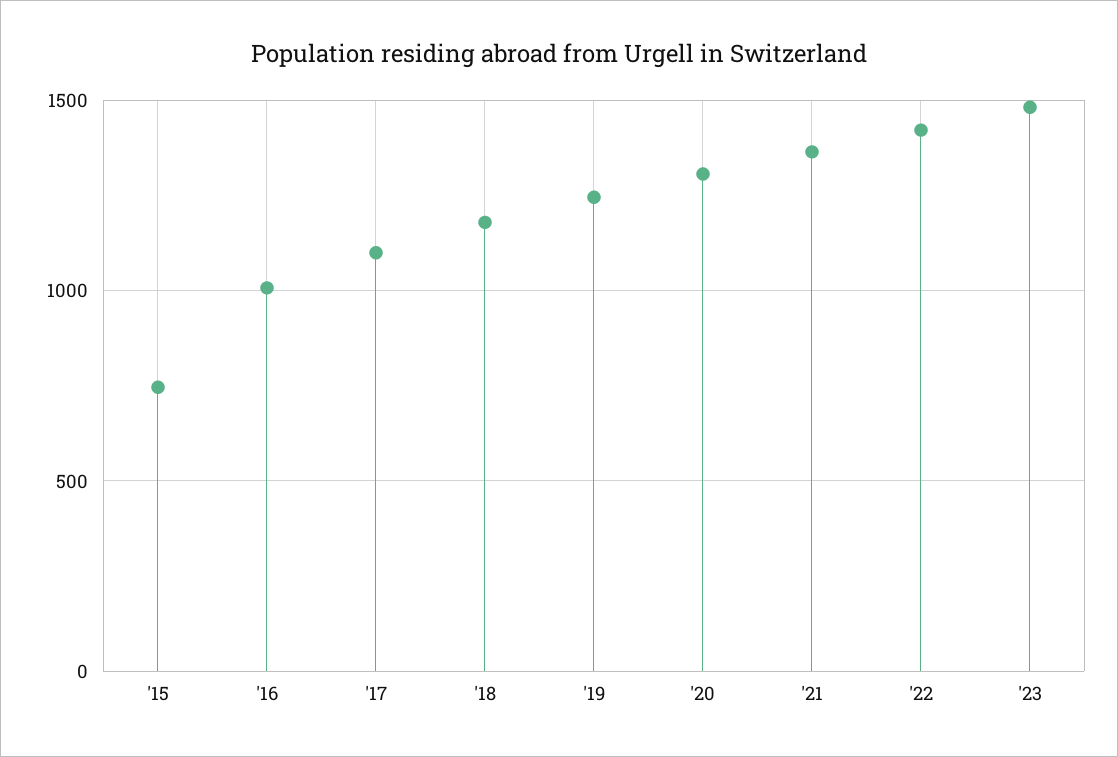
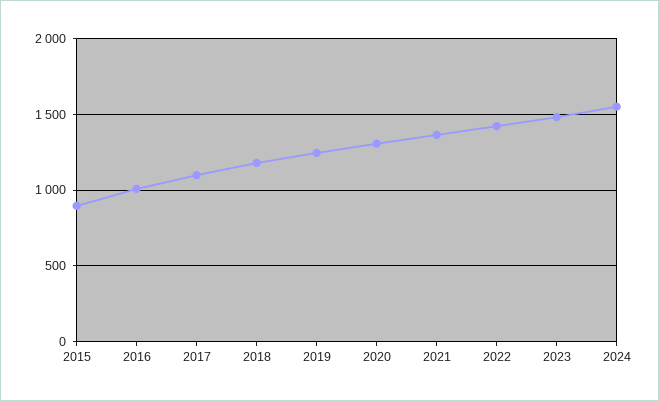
'15: 750 -> 900
2024: none -> 1550

